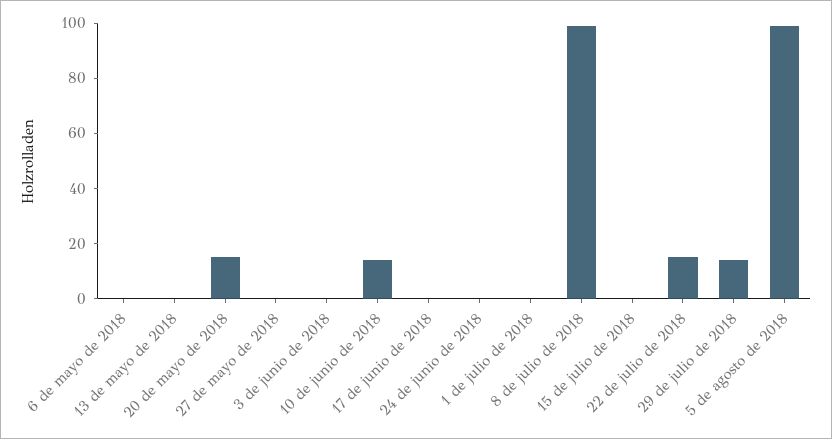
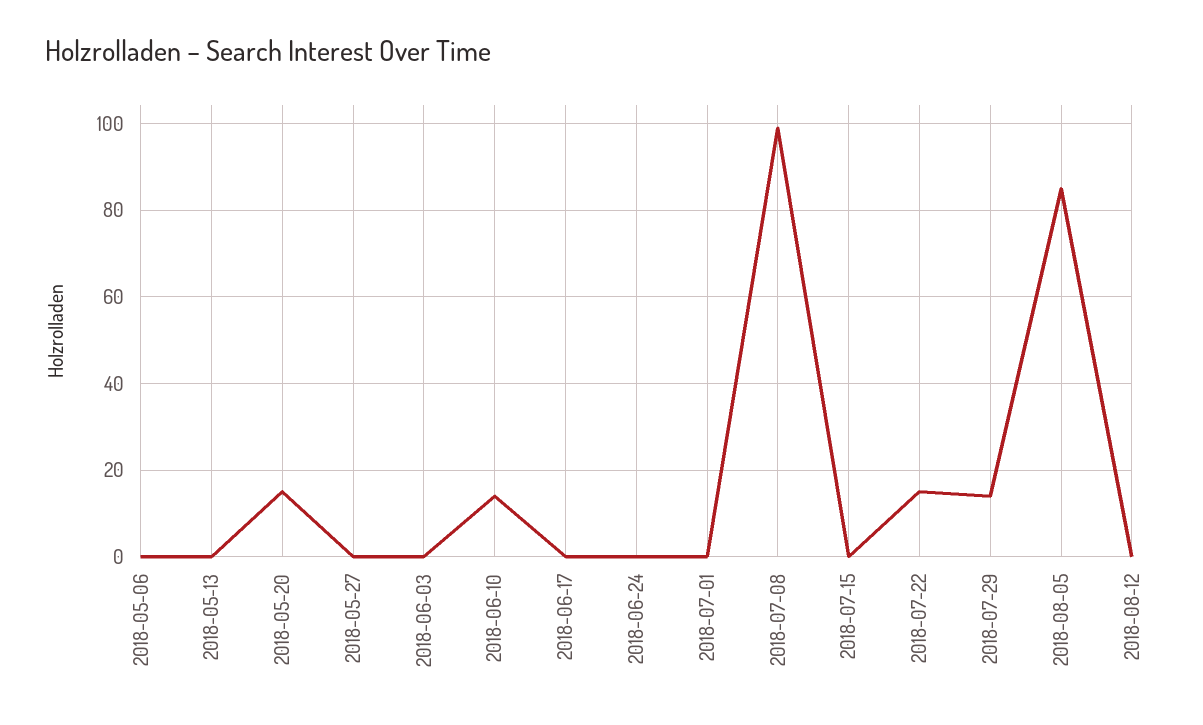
5 de agosto de 2018: 100 -> 85
2018-08-12: none -> 0

